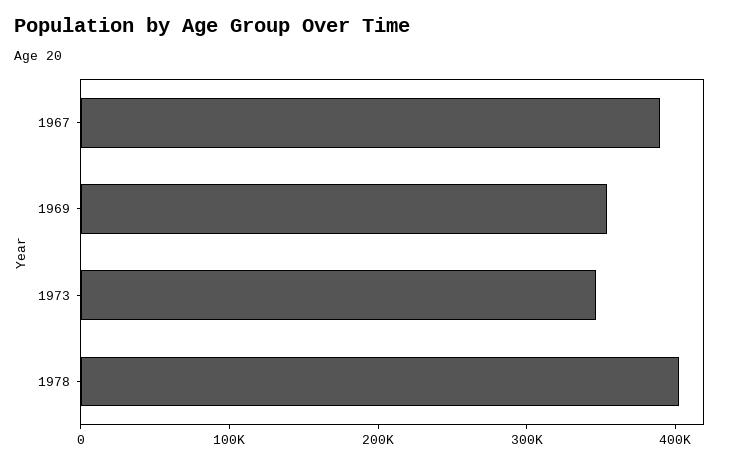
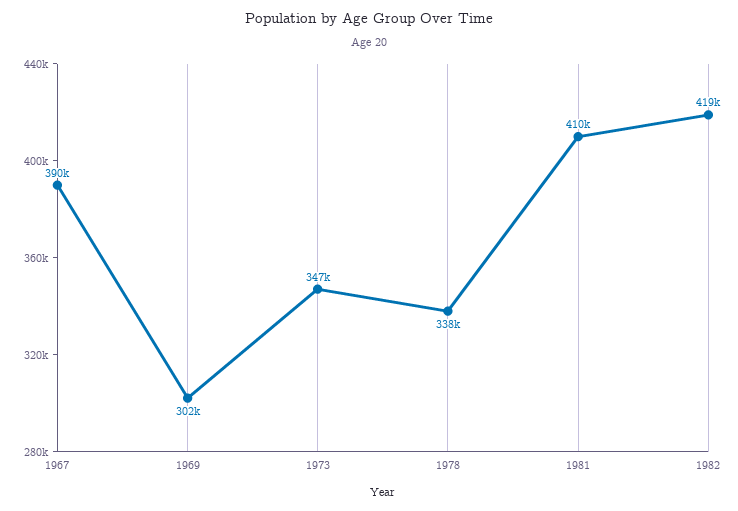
1969: 360000 -> 302000
1978: 400000 -> 338000
1981: none -> 410000
1982: none -> 419000

